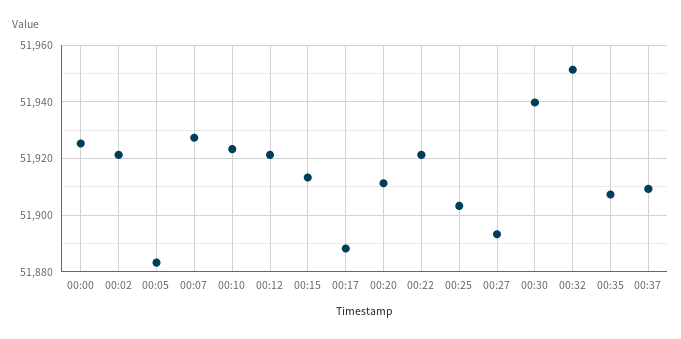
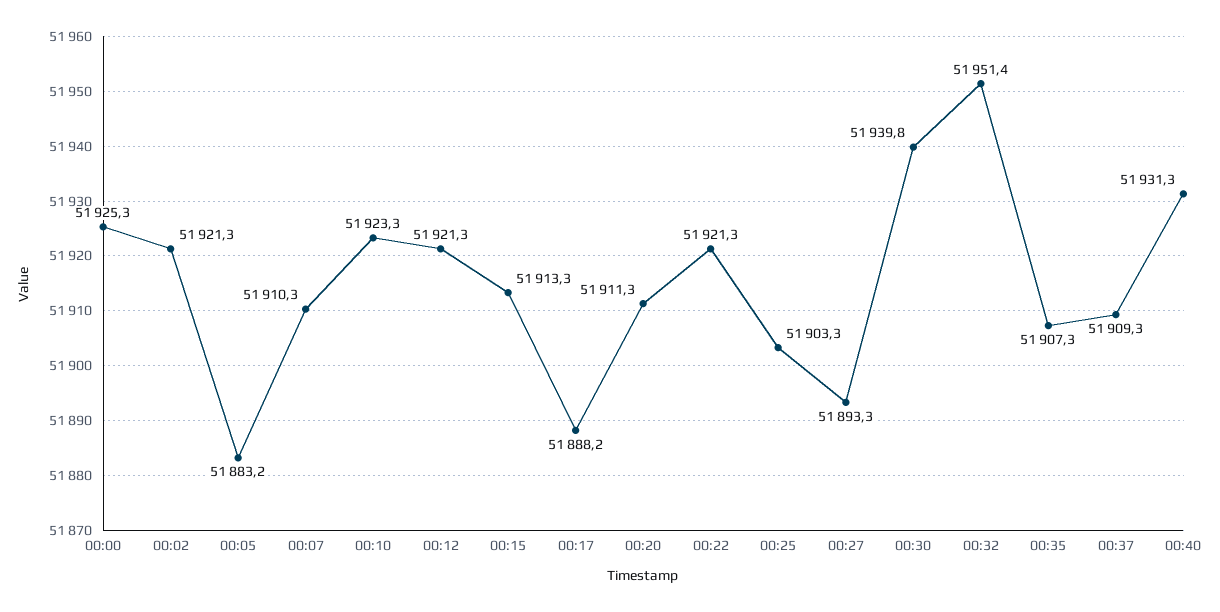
00:07: 51927.5 -> 51910.3
00:40: none -> 51931.3

